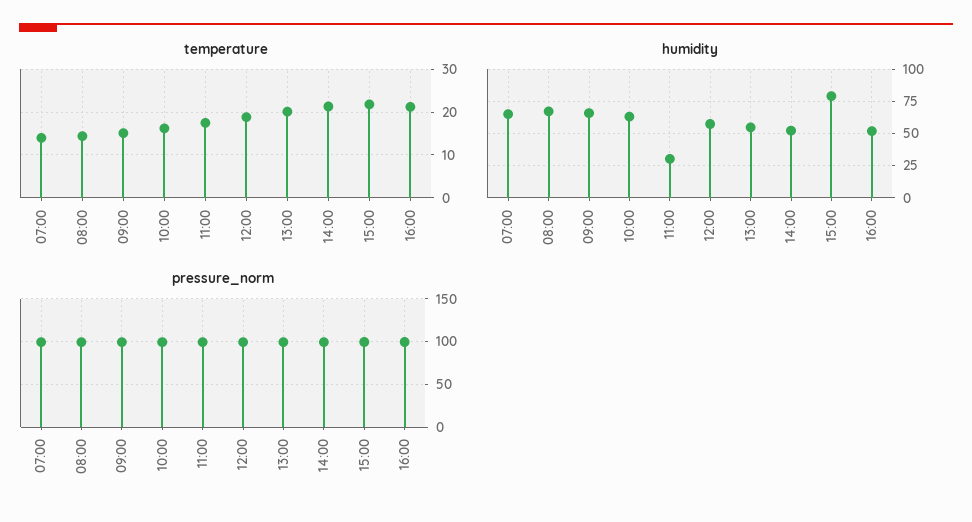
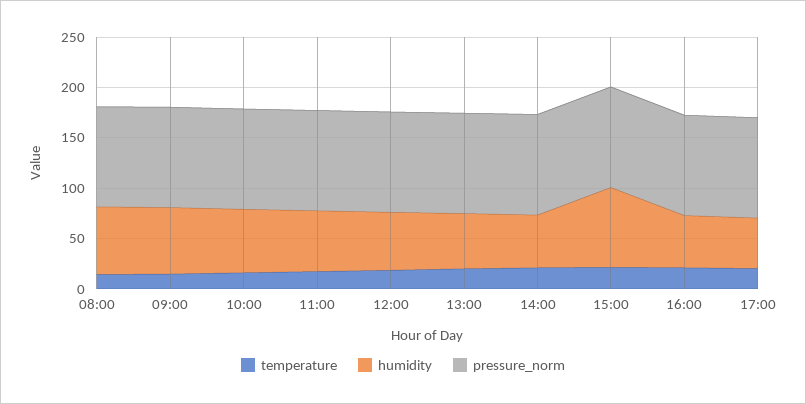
temperature, 07:00: 14 -> none
humidity, 07:00: 65 -> none
humidity, 11:00: 30 -> 60
pressure_norm, 07:00: 100 -> none
temperature, 17:00: none -> 20
humidity, 17:00: none -> 50
pressure_norm, 17:00: none -> 100

